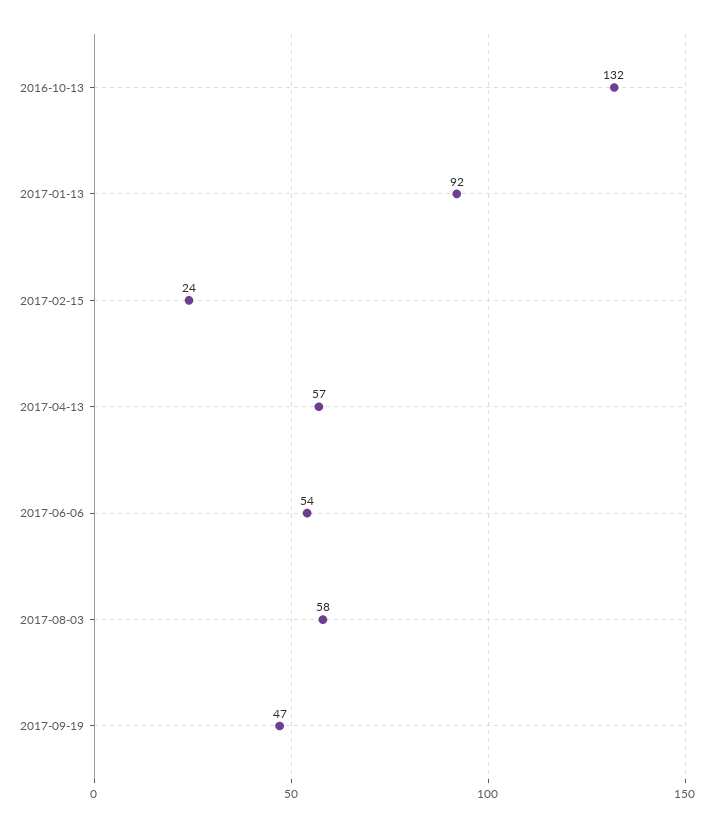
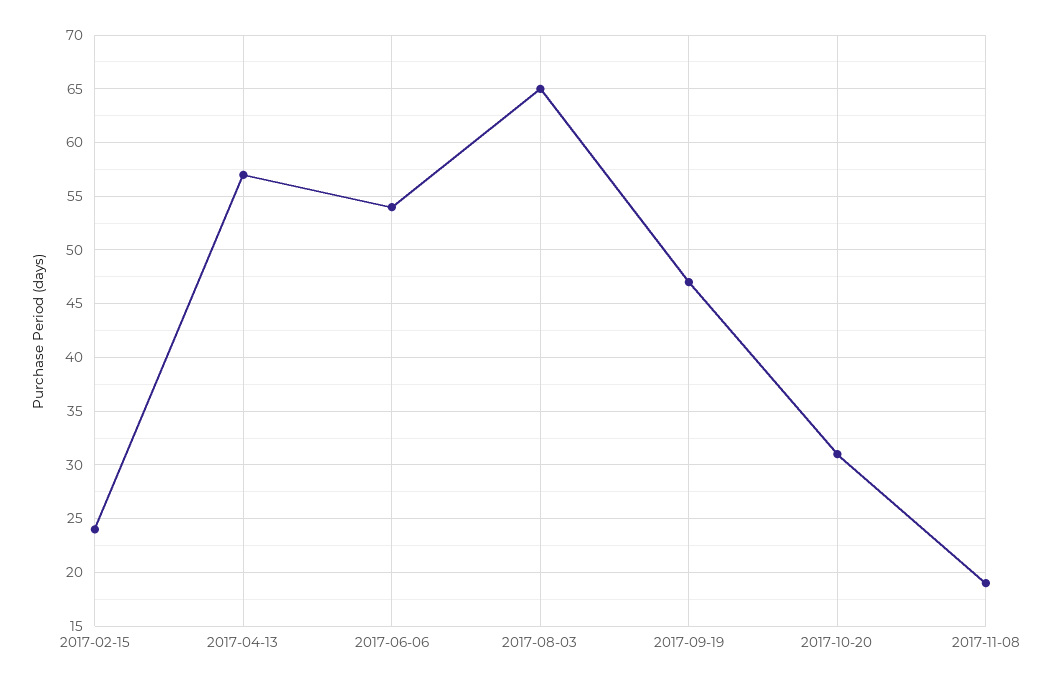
2016-10-13: 132 -> none
2017-01-13: 92 -> none
2017-08-03: 58 -> 65
2017-10-20: none -> 31
2017-11-08: none -> 19

